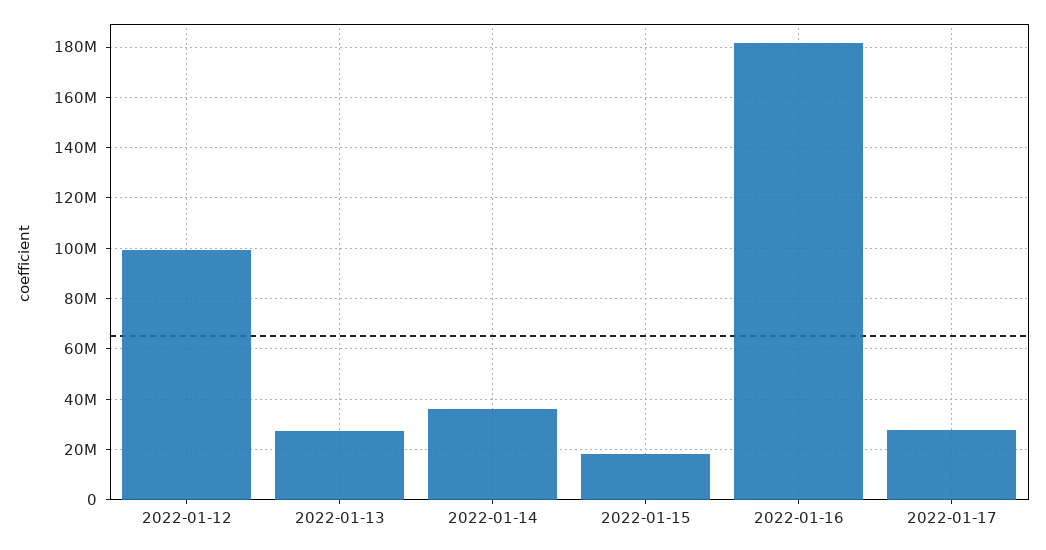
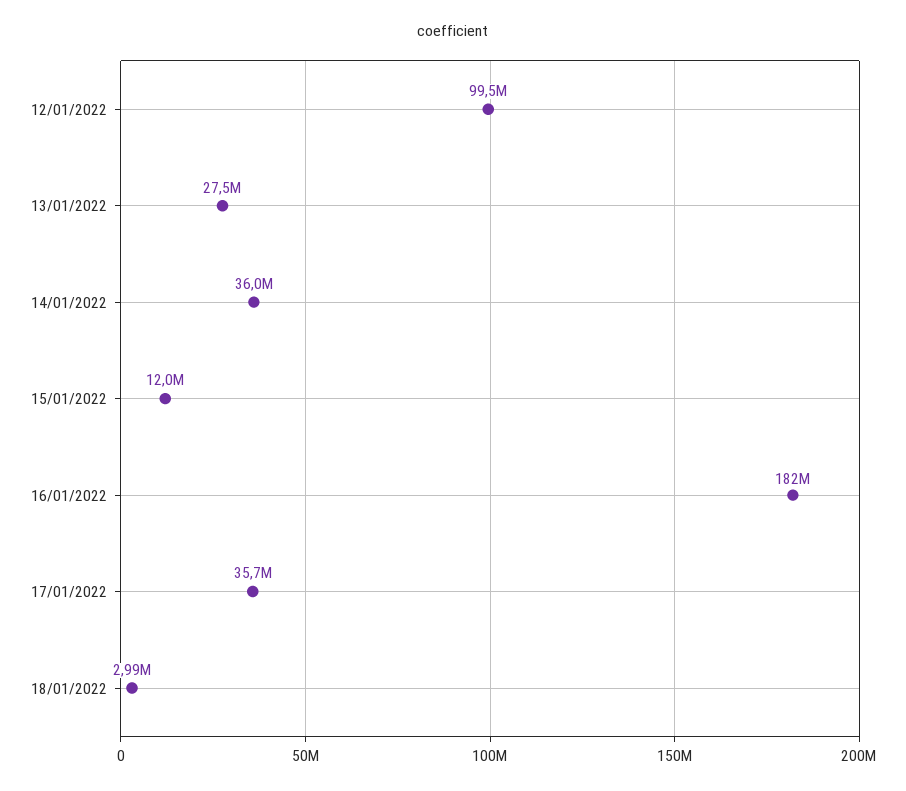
2022-01-15: 17500000 -> 12000000
2022-01-17: 27500000 -> 35700000
18/01/2022: none -> 2990000

